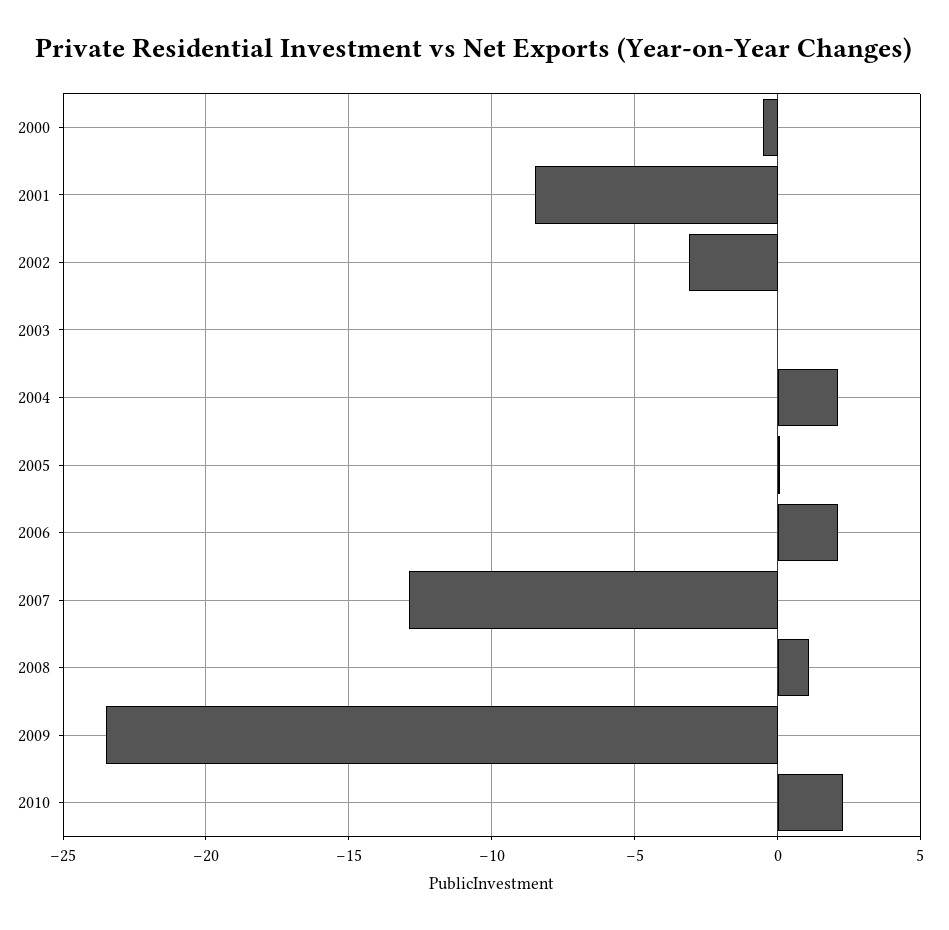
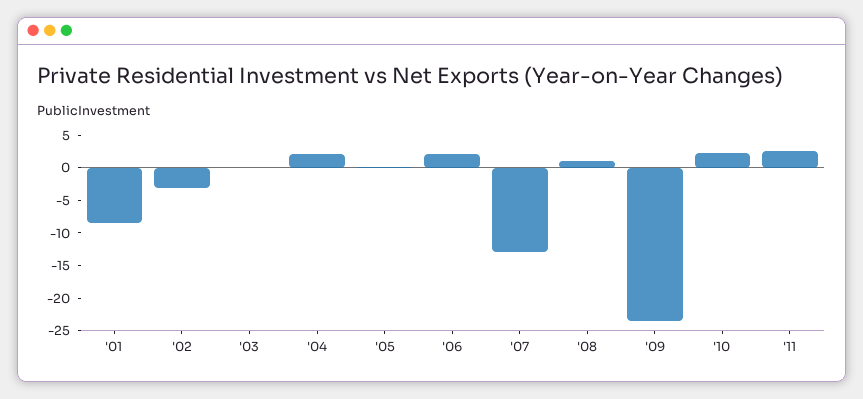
2000: -0.5 -> none
'11: none -> 2.5

